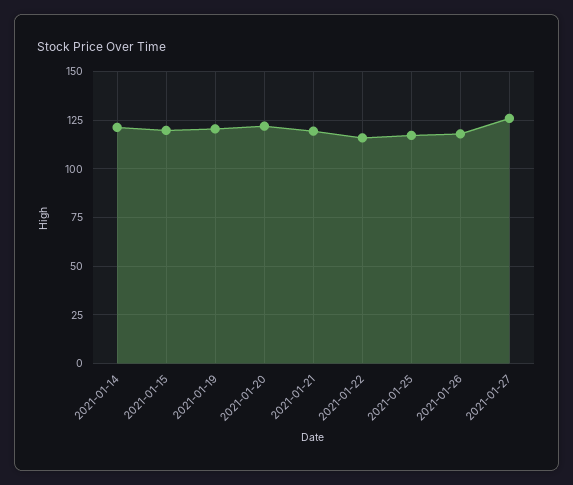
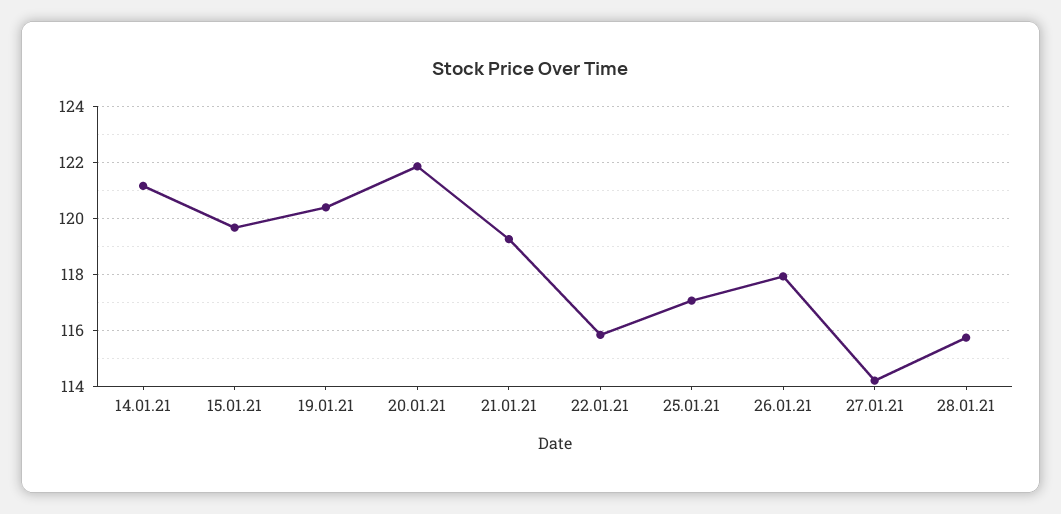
2021-01-27: 125 -> 114.25
28.01.21: none -> 115.75

